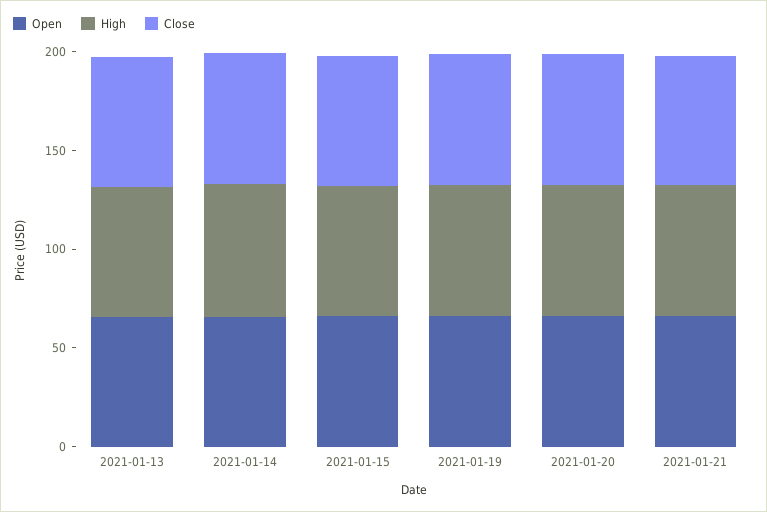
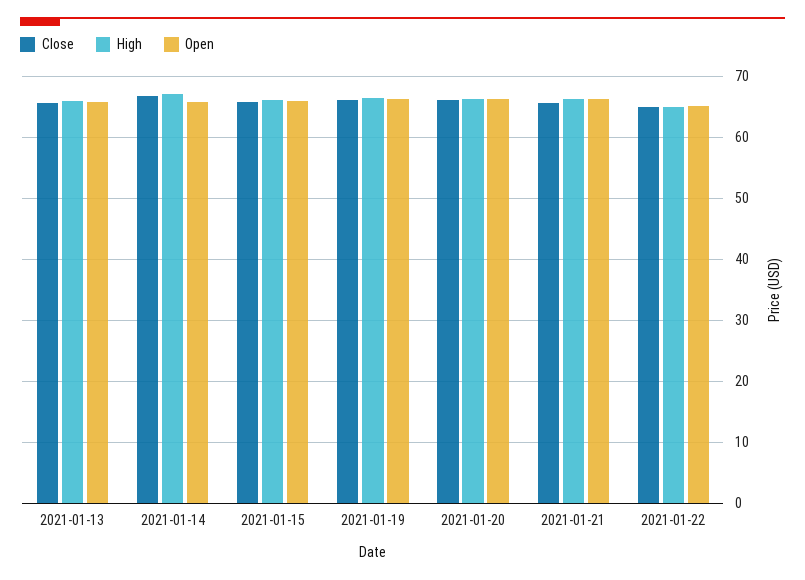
Close, 2021-01-22: none -> 65
High, 2021-01-22: none -> 65
Open, 2021-01-22: none -> 65

